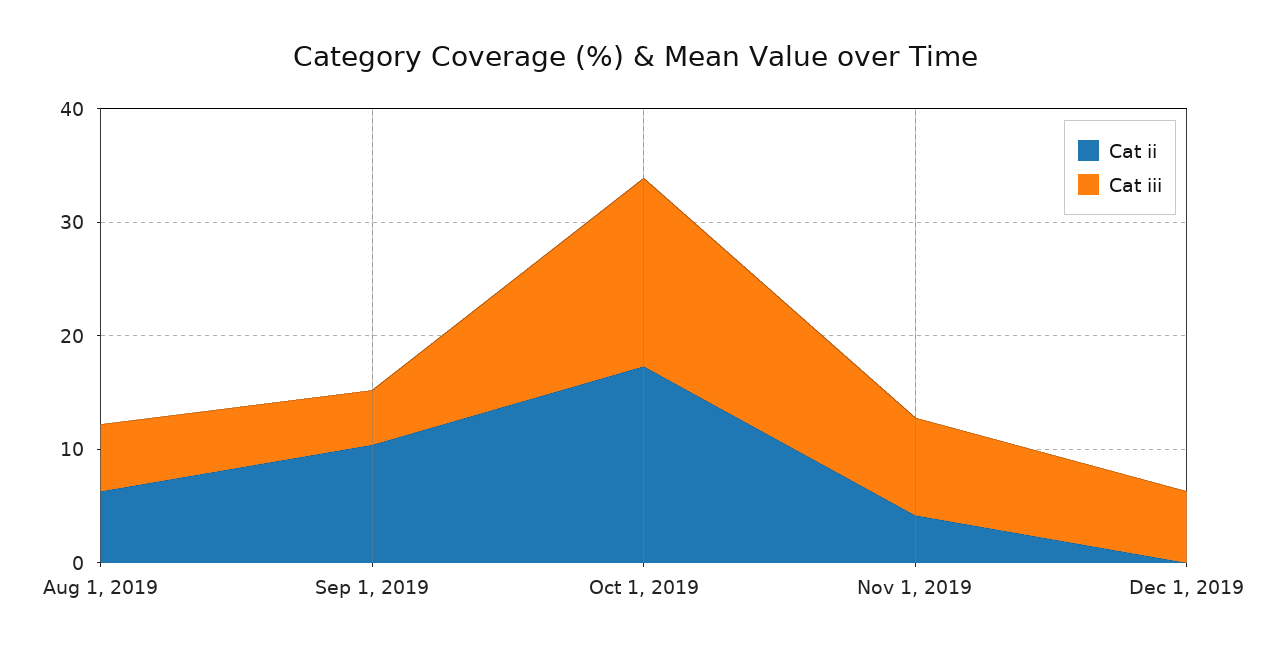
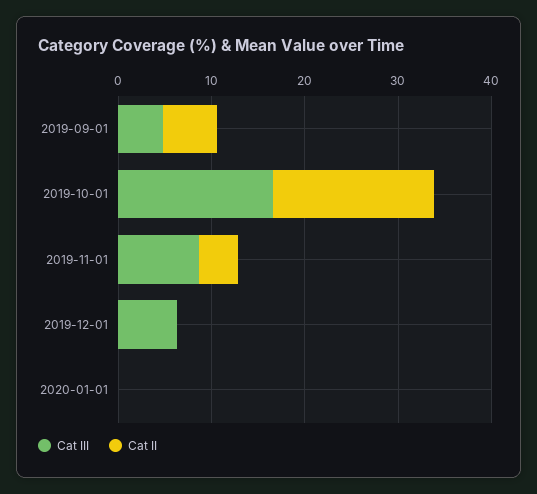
Cat ii, Aug 1, 2019: 6 -> none
Cat iii, Aug 1, 2019: 6 -> none
Cat ii, Sep 1, 2019: 10 -> 6
Cat iii, 2020-01-01: none -> 0
Cat ii, 2020-01-01: none -> 0

